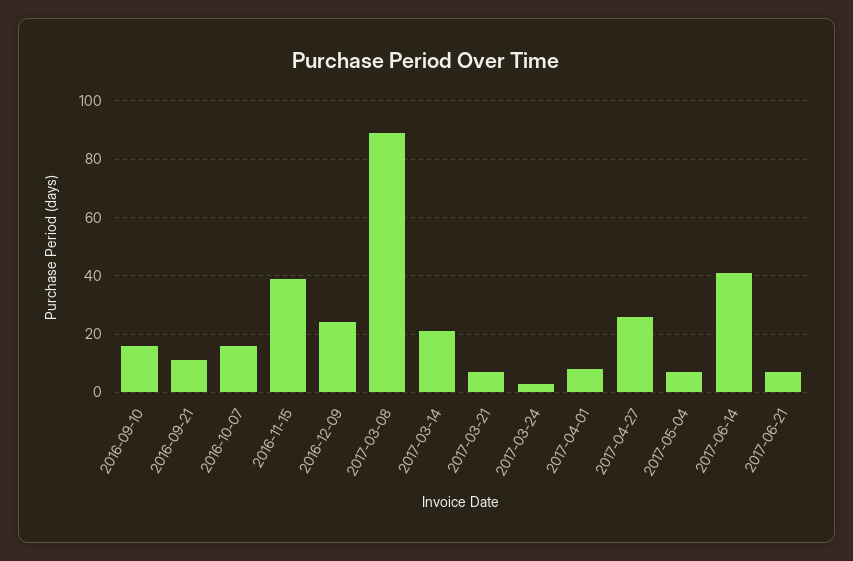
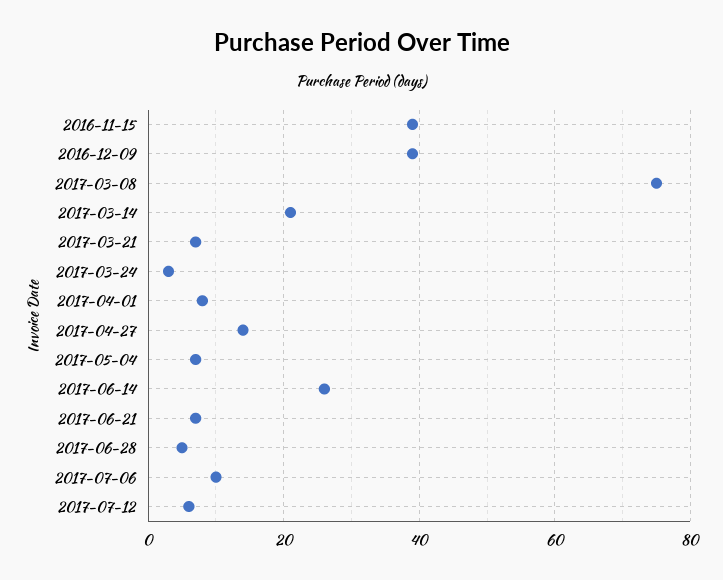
2016-09-10: 15 -> none
2016-09-21: 10 -> none
2016-10-07: 15 -> none
2016-12-09: 25 -> 40
2017-03-08: 90 -> 75
2017-04-27: 25 -> 15
2017-06-14: 40 -> 25
2017-06-28: none -> 5
2017-07-06: none -> 10
2017-07-12: none -> 5

